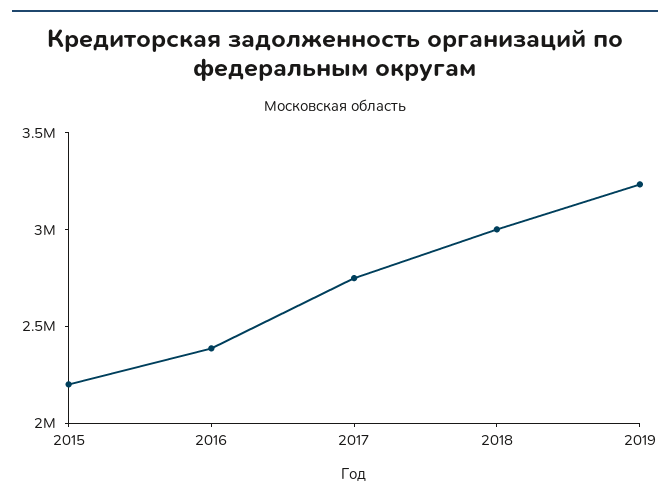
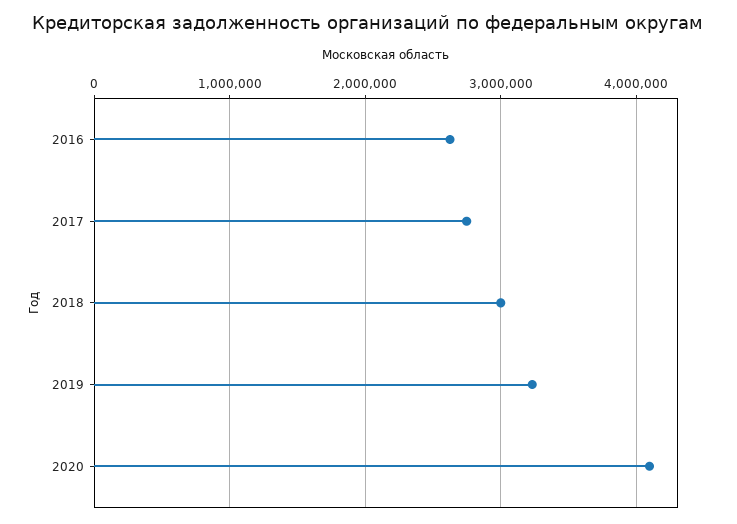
2015: 2200000 -> none
2016: 2400000 -> 2600000
2020: none -> 4100000

